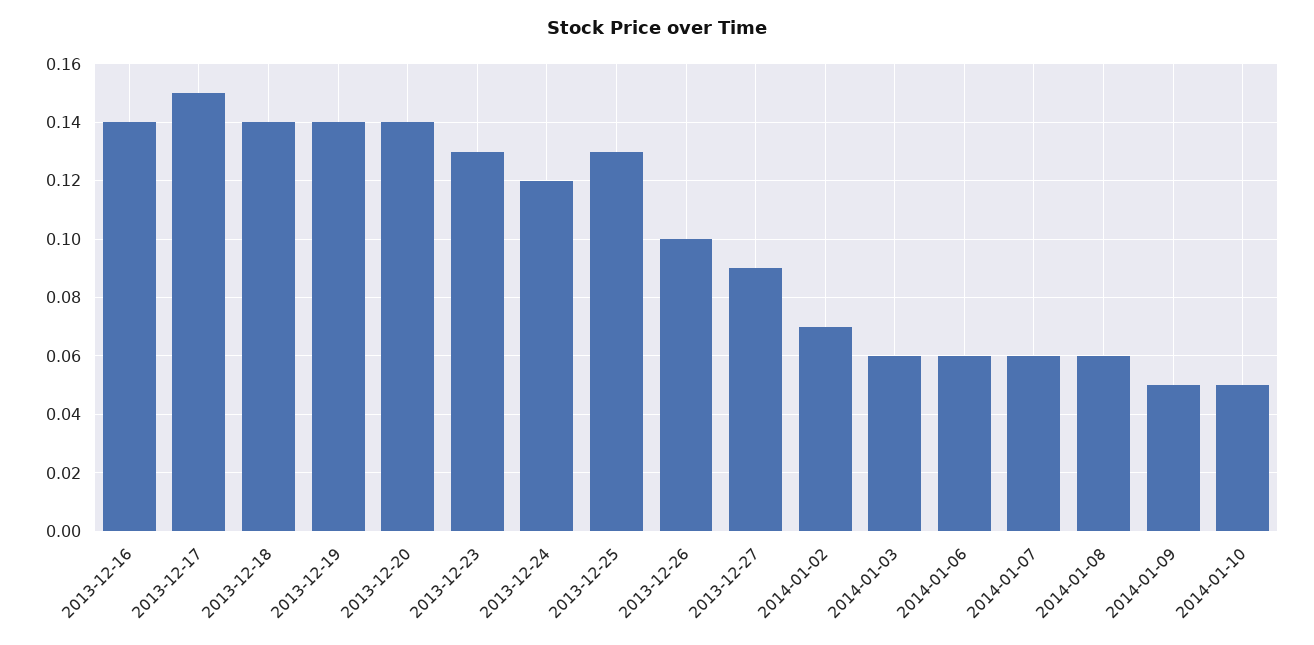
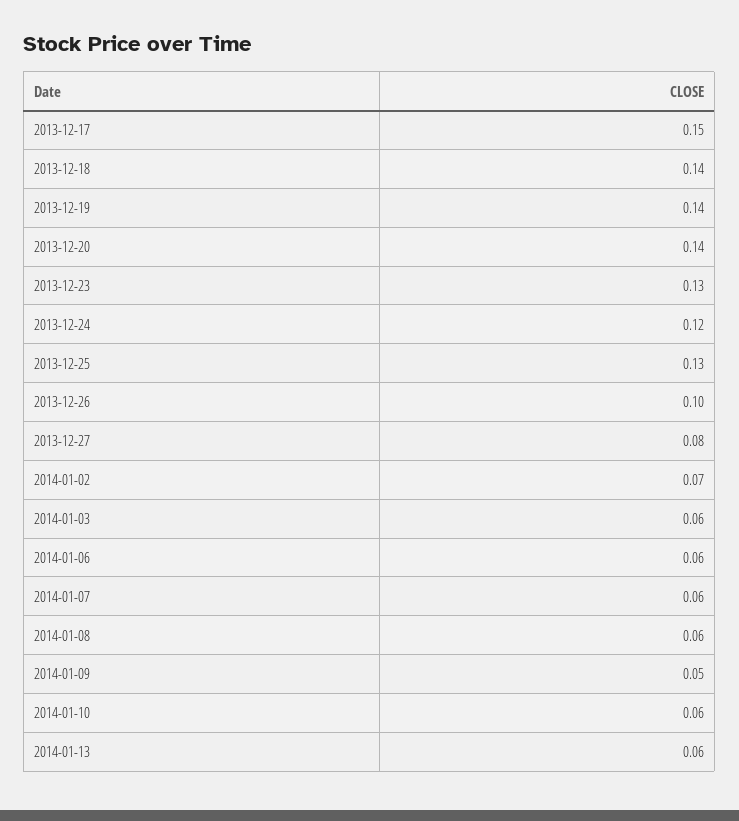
2013-12-16: 0.14 -> none
2013-12-27: 0.09 -> 0.08
2014-01-10: 0.05 -> 0.06
2014-01-13: none -> 0.06

